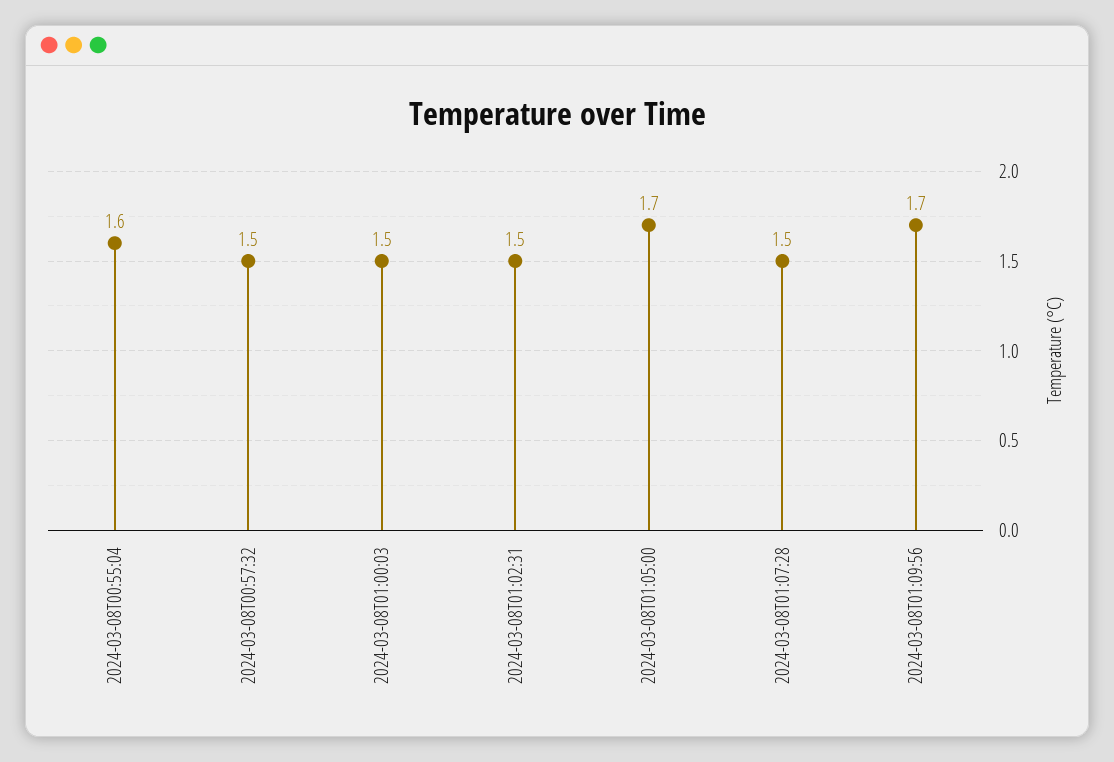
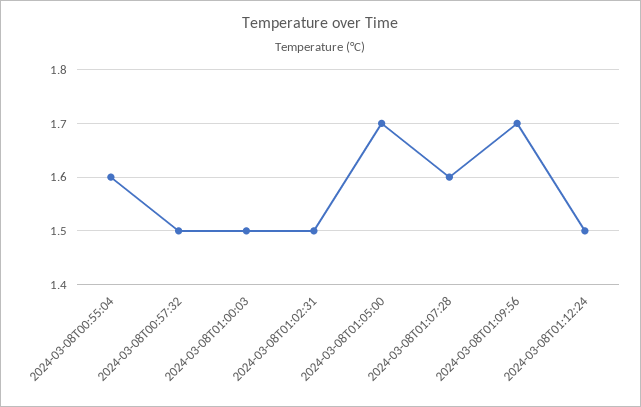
2024-03-08T01:07:28: 1.5 -> 1.6
2024-03-08T01:12:24: none -> 1.5

